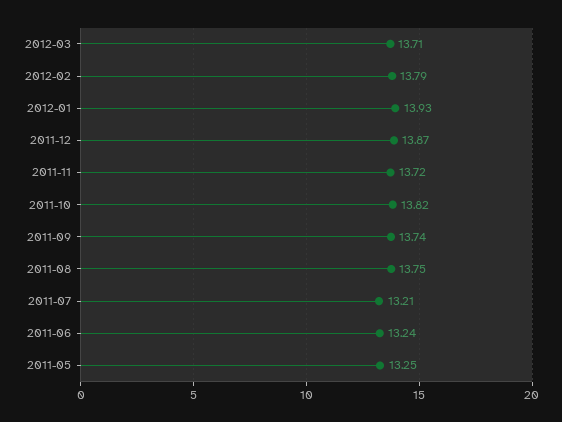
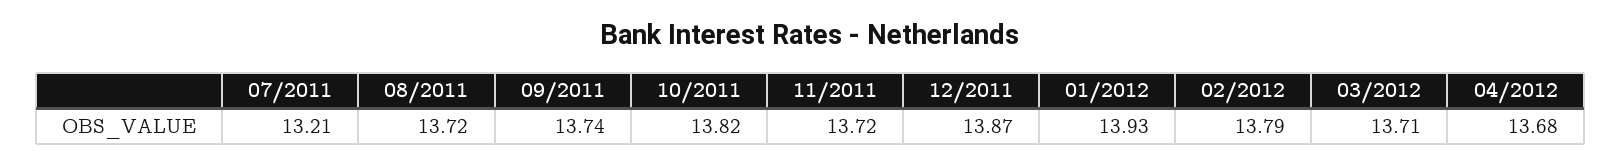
2011-08: 13.75 -> 13.72
2011-06: 13.24 -> none
2011-05: 13.25 -> none
04/2012: none -> 13.68

